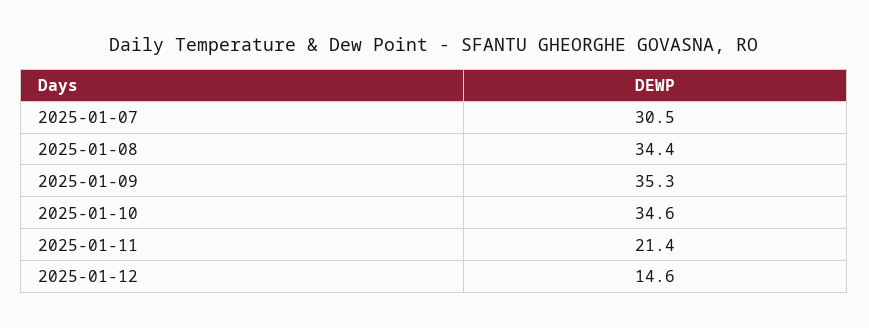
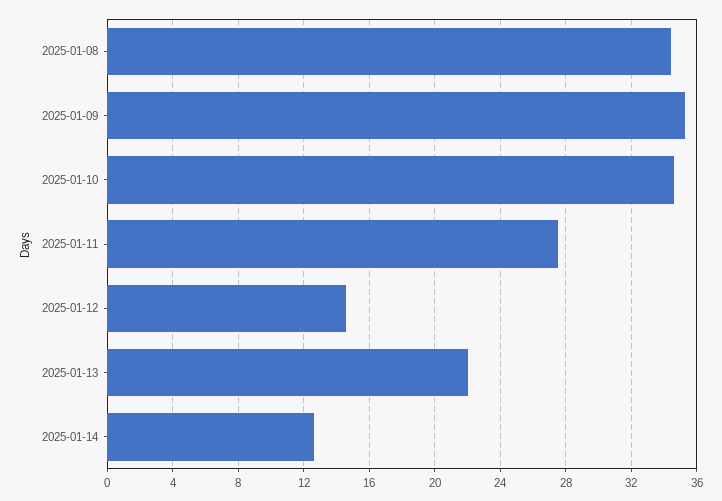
2025-01-07: 30.5 -> none
2025-01-11: 21.4 -> 27.5
2025-01-13: none -> 22
2025-01-14: none -> 12.5

